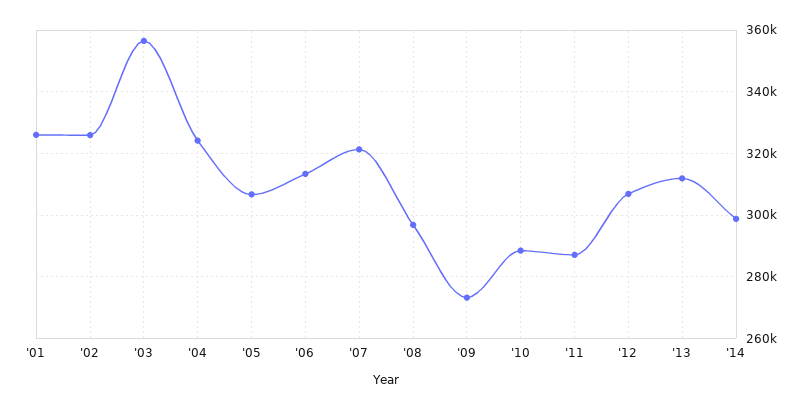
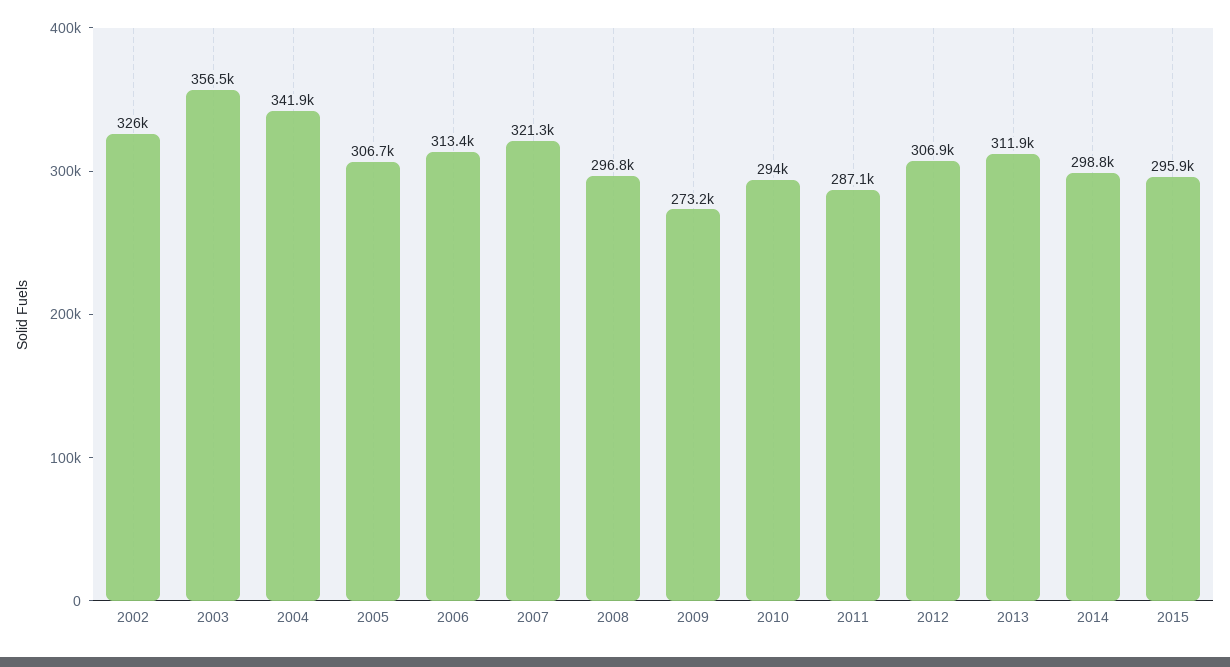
'01: 326000 -> none
'04: 324000 -> 341900
'10: 288000 -> 294000
2015: none -> 295900

